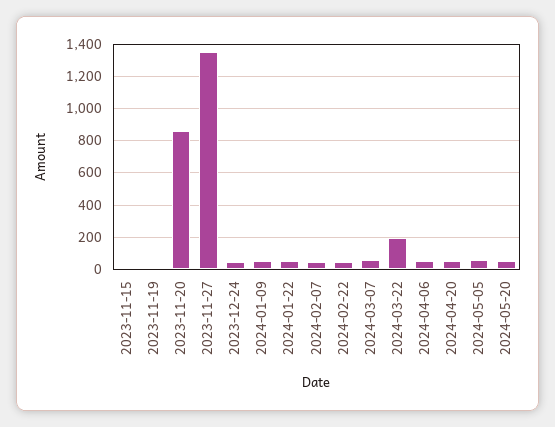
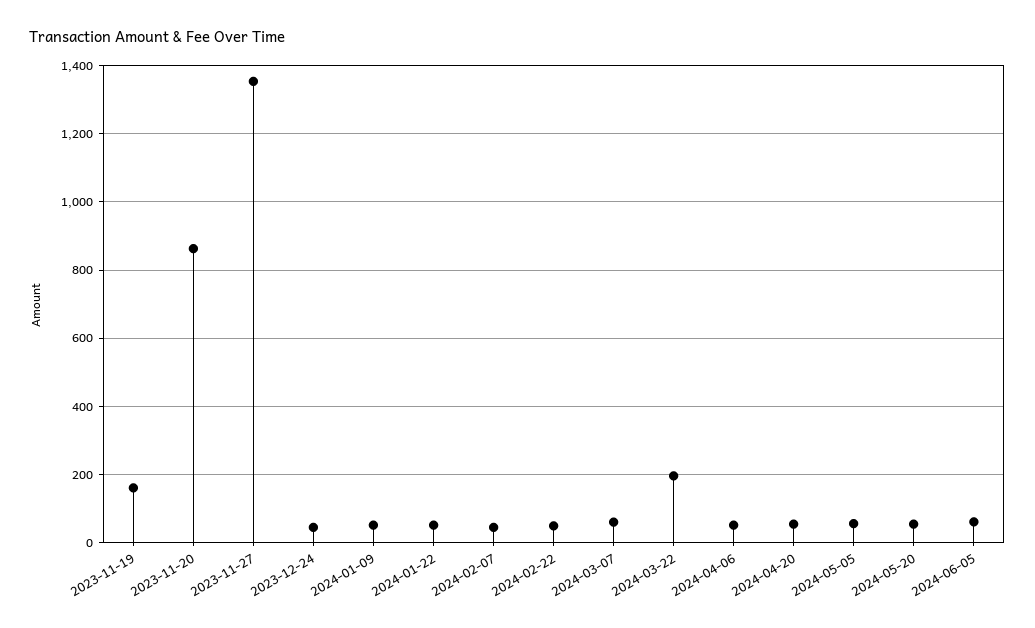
2023-11-15: 0 -> none
2023-11-19: 0 -> 160
2024-06-05: none -> 60

